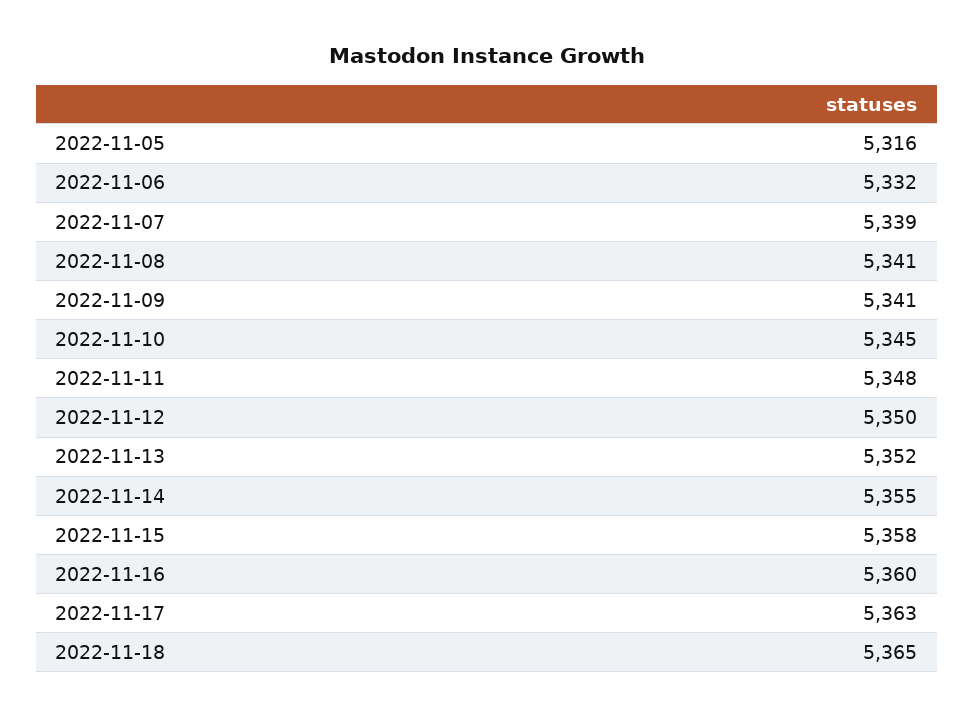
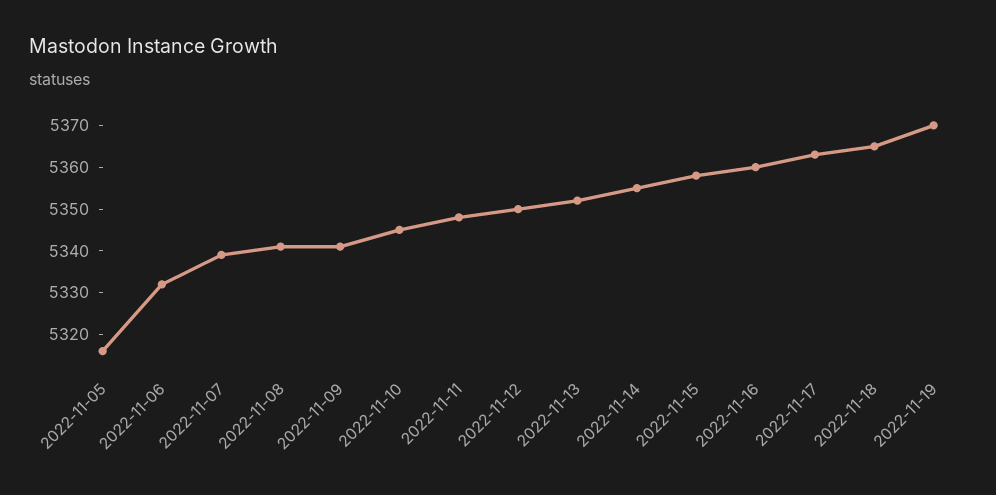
2022-11-19: none -> 5370

